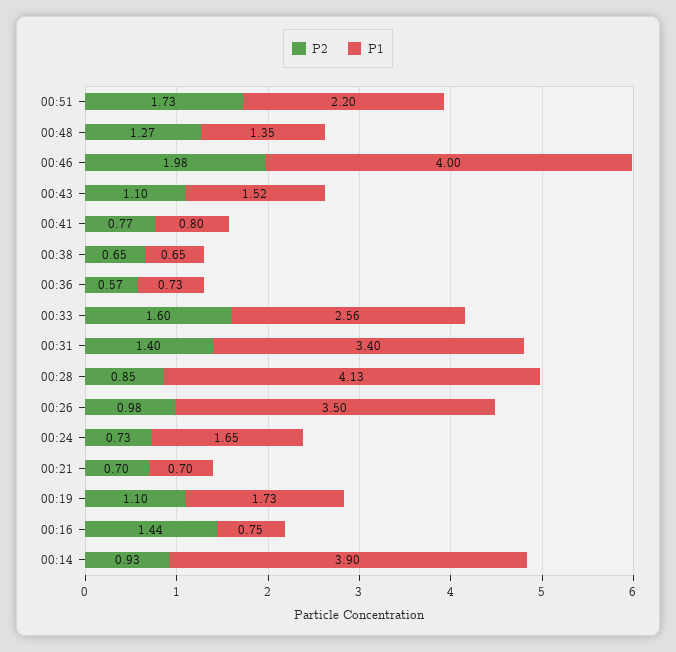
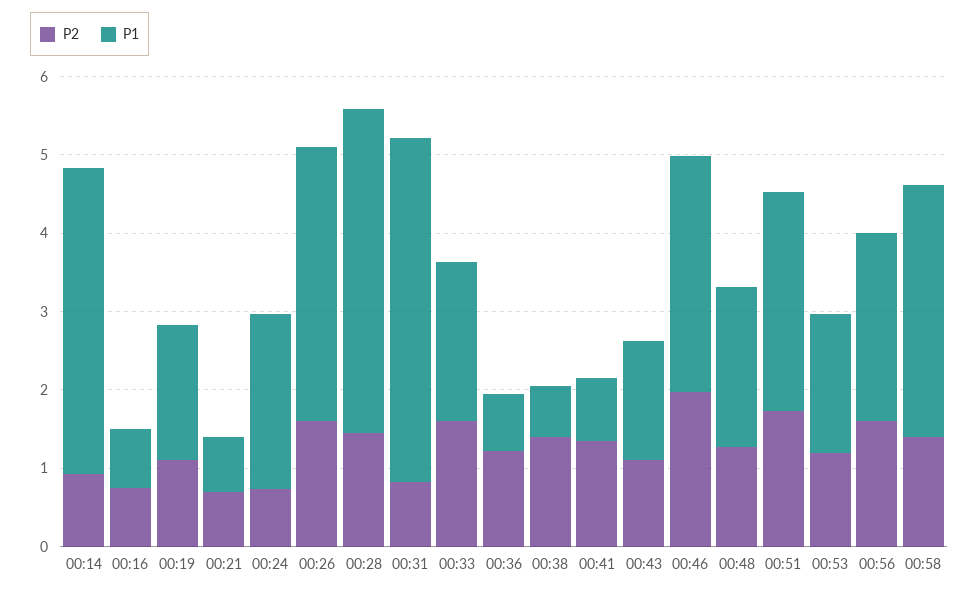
P1, 00:51: 2.2 -> 2.8
P1, 00:48: 1.35 -> 2
P1, 00:46: 4 -> 3
P2, 00:41: 0.77 -> 1.4
P2, 00:38: 0.65 -> 1.4
P2, 00:36: 0.57 -> 1.2
P1, 00:33: 2.56 -> 2
P2, 00:31: 1.4 -> 0.8
P1, 00:31: 3.4 -> 4.4
P2, 00:28: 0.85 -> 1.4
P2, 00:26: 0.98 -> 1.6
P1, 00:24: 1.65 -> 2.2
P2, 00:16: 1.44 -> 0.8
P2, 00:53: none -> 1.2
P1, 00:53: none -> 1.8
P2, 00:56: none -> 1.6
P1, 00:56: none -> 2.4
P2, 00:58: none -> 1.4
P1, 00:58: none -> 3.2

